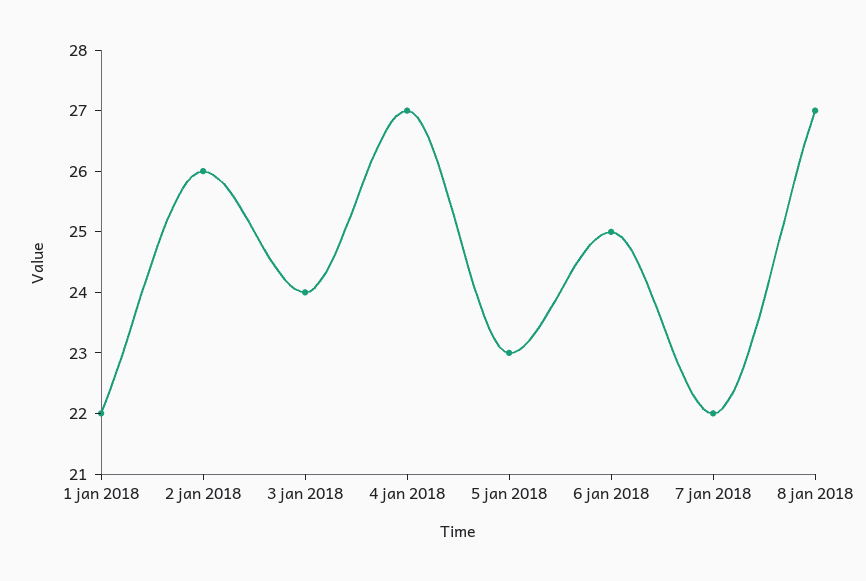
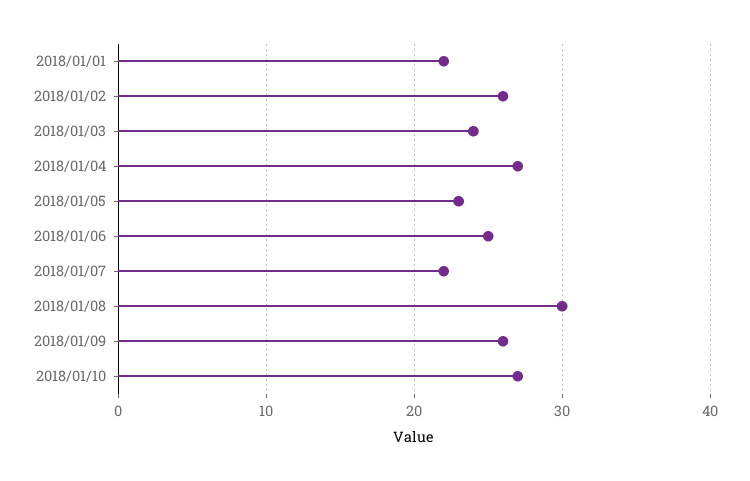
8 jan 2018: 27 -> 30
2018/01/09: none -> 26
2018/01/10: none -> 27

